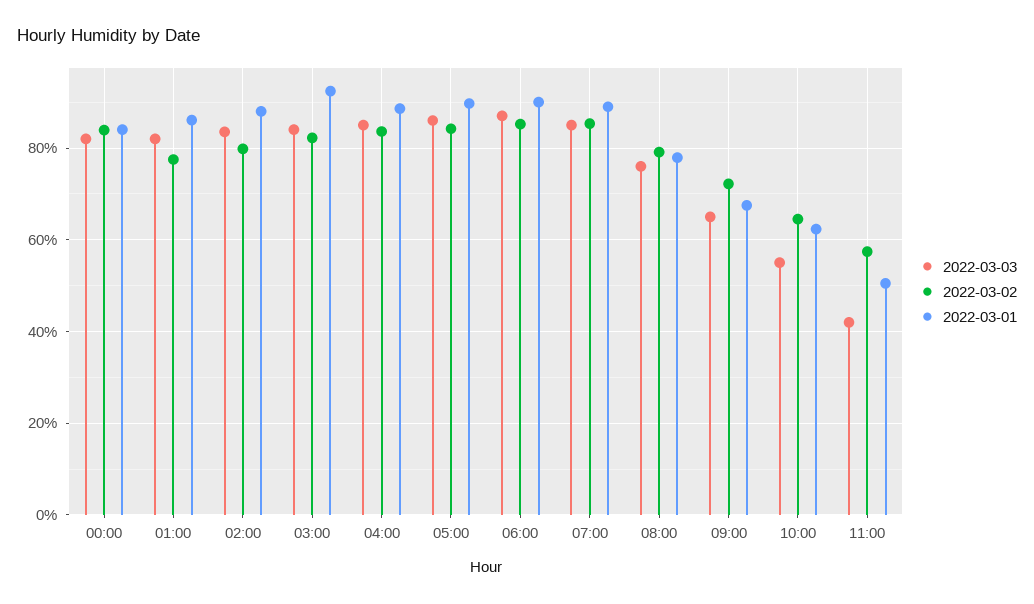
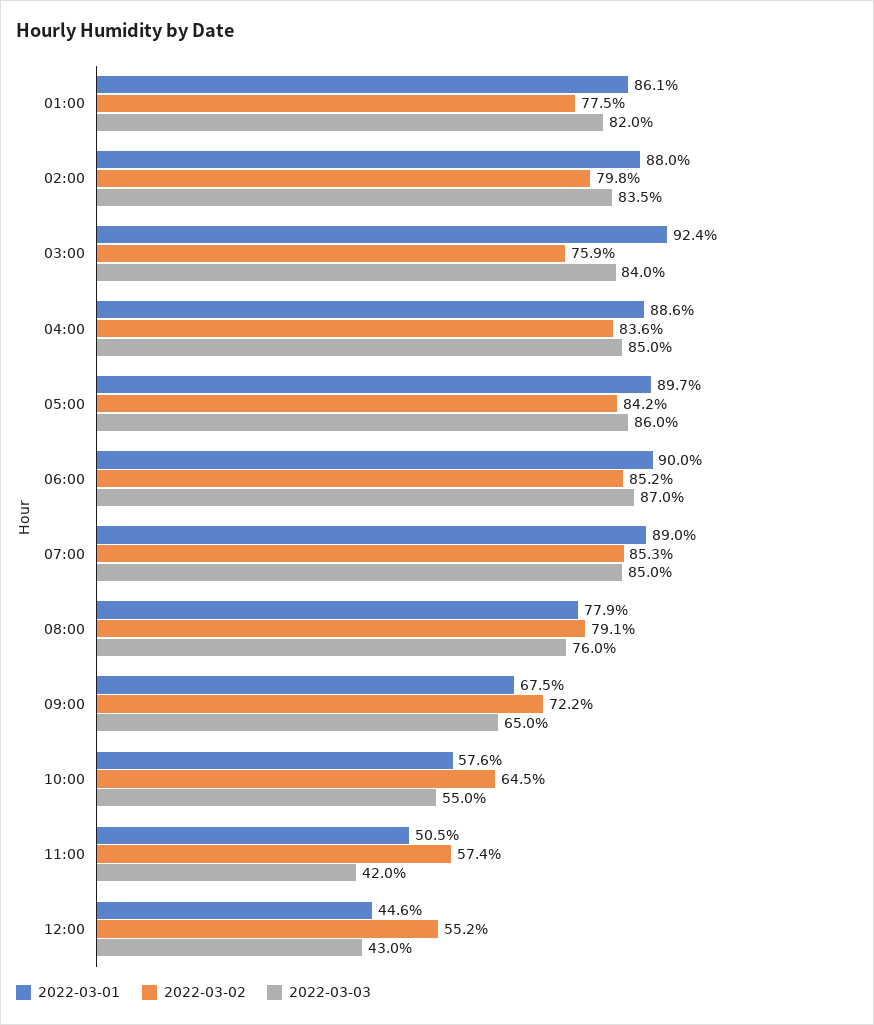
2022-03-03, 00:00: 82 -> none
2022-03-02, 00:00: 84 -> none
2022-03-01, 00:00: 84 -> none
2022-03-02, 03:00: 82 -> 75.9
2022-03-01, 10:00: 62 -> 57.6
2022-03-01, 12:00: none -> 44.6
2022-03-02, 12:00: none -> 55.2
2022-03-03, 12:00: none -> 43

